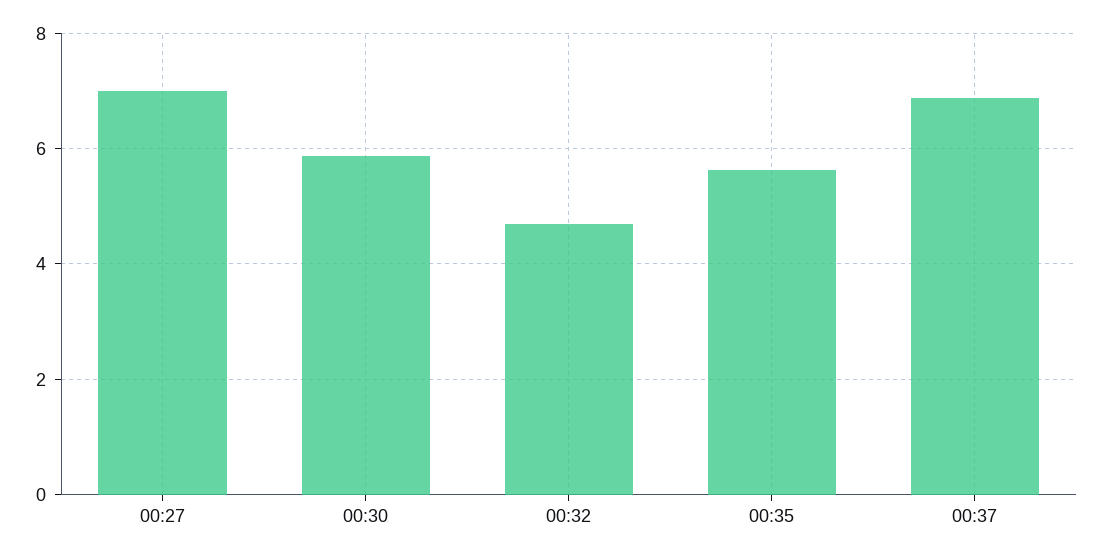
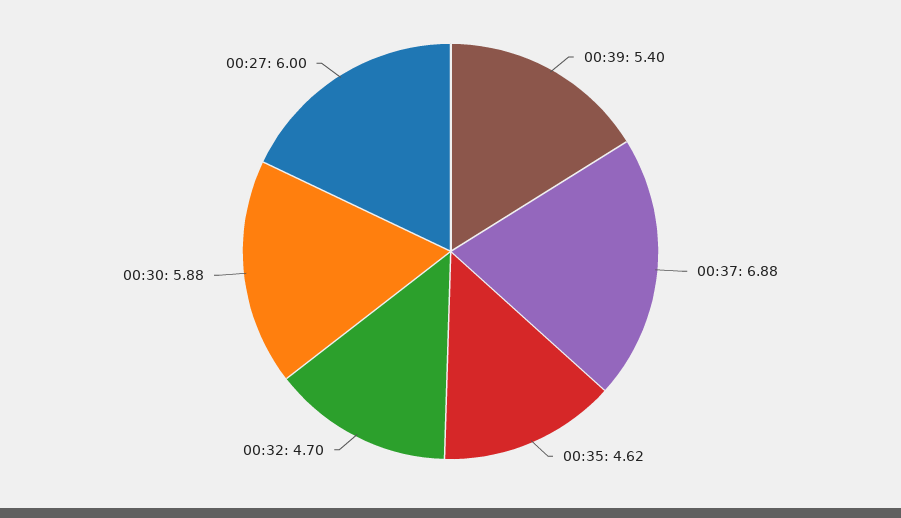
00:27: 7 -> 6
00:35: 5.6 -> 4.62
00:39: none -> 5.4

